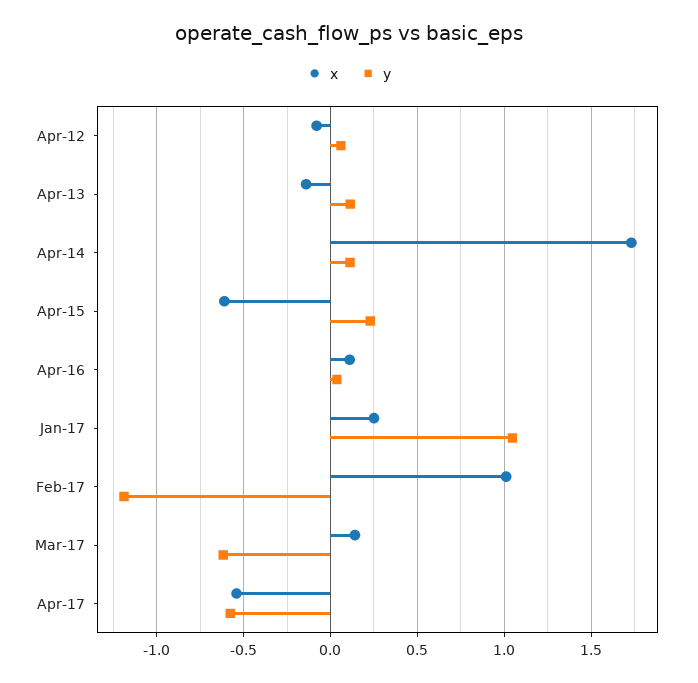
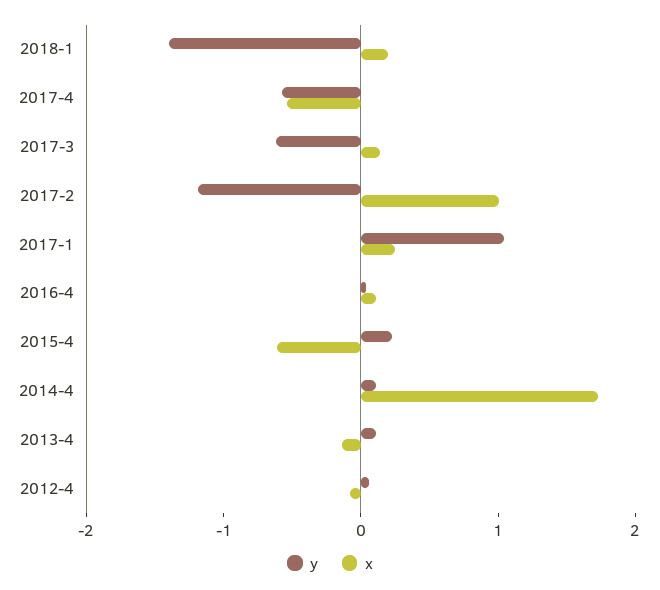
y, 2018-1: none -> -1.4
x, 2018-1: none -> 0.2

